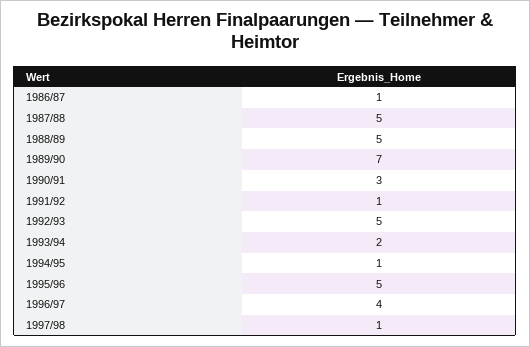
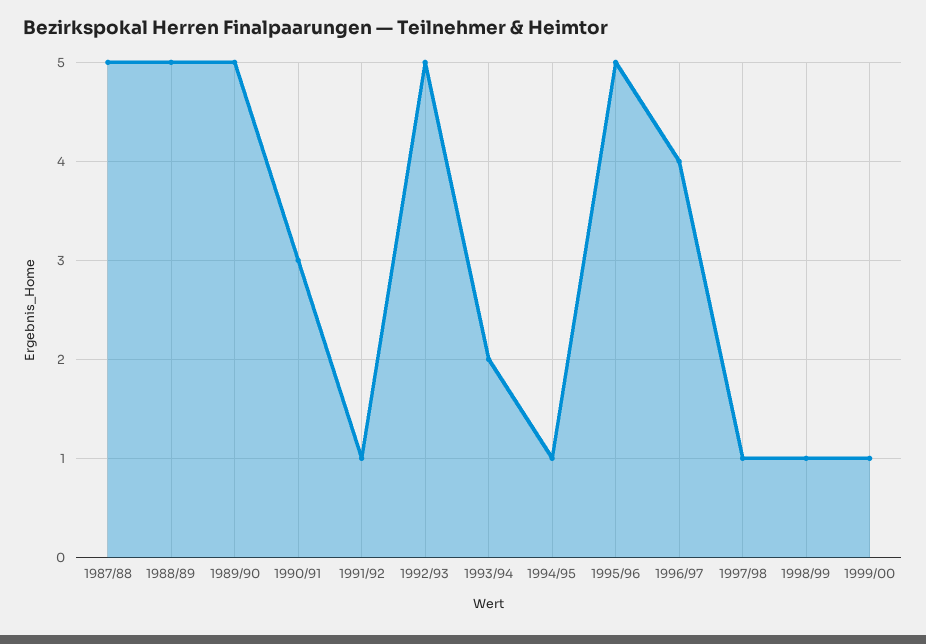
1986/87: 1 -> none
1989/90: 7 -> 5
1998/99: none -> 1
1999/00: none -> 1

